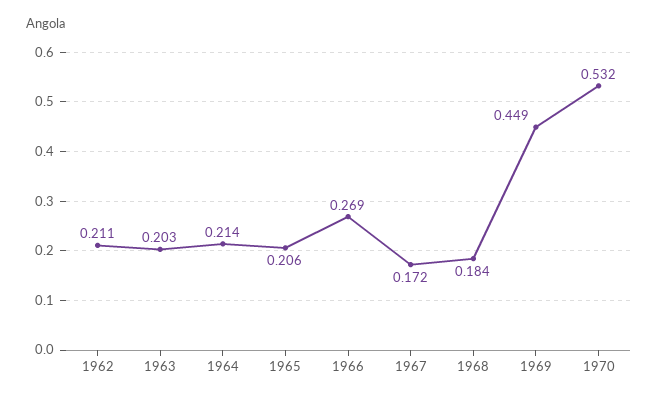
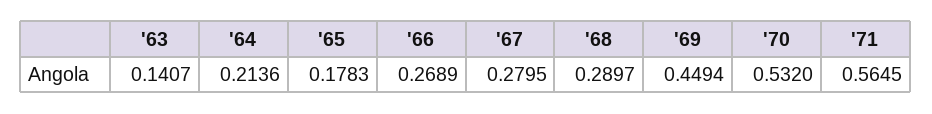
1962: 0.211 -> none
1963: 0.203 -> 0.1407
1965: 0.206 -> 0.1783
1967: 0.172 -> 0.2795
1968: 0.184 -> 0.2897
'71: none -> 0.5645

